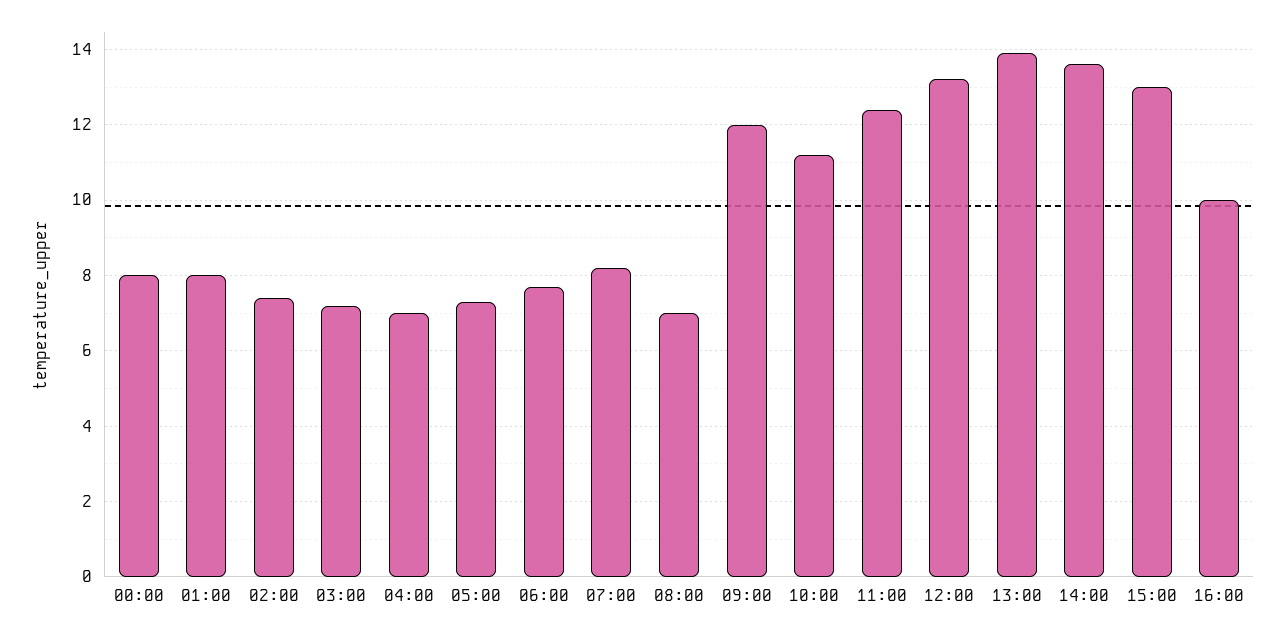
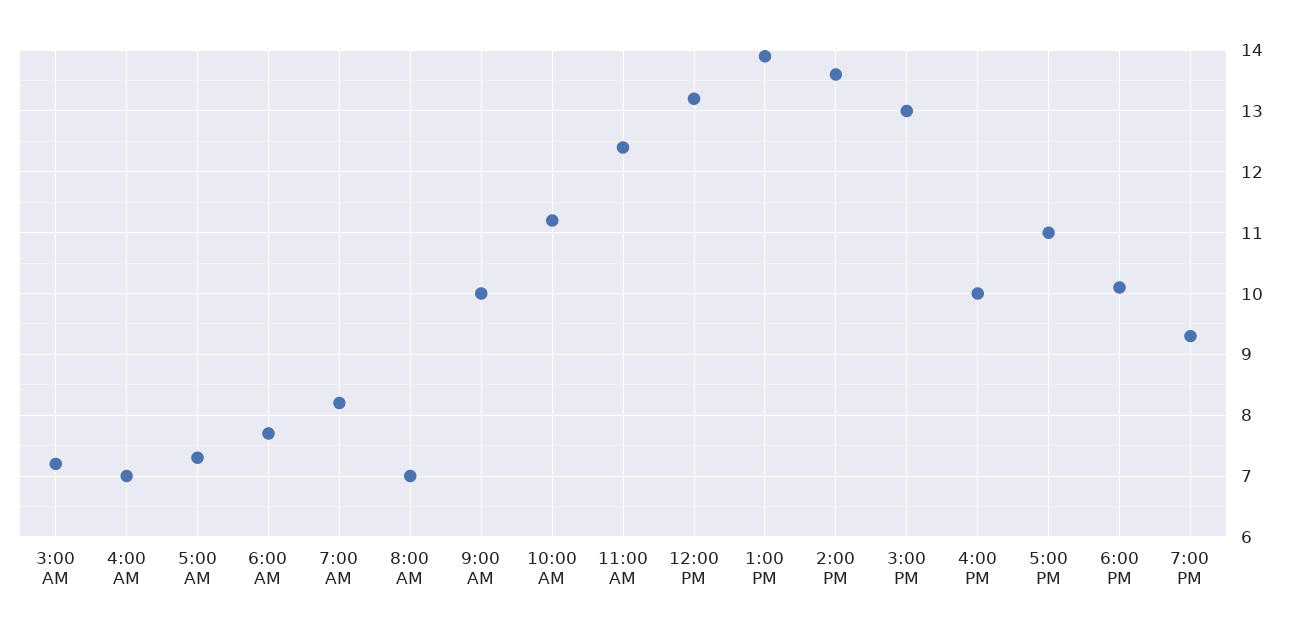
00:00: 8 -> none
01:00: 8 -> none
02:00: 7.5 -> none
09:00: 12 -> 10
5:00 PM: none -> 11
6:00 PM: none -> 10.1
7:00 PM: none -> 9.3

